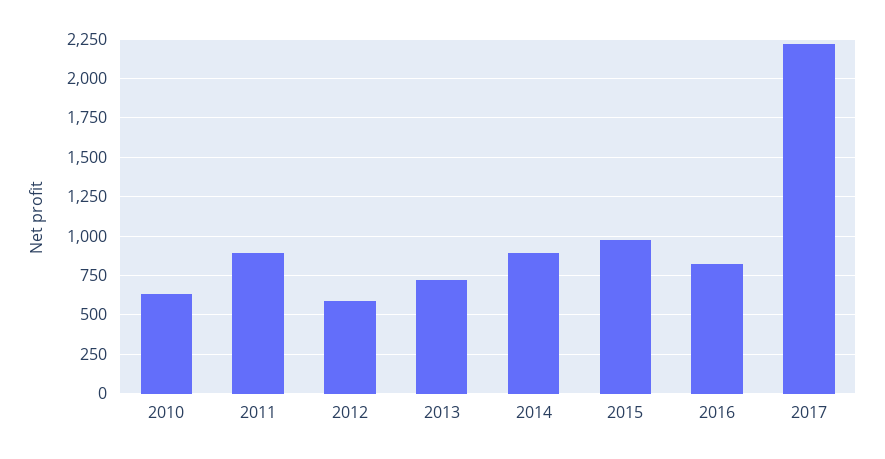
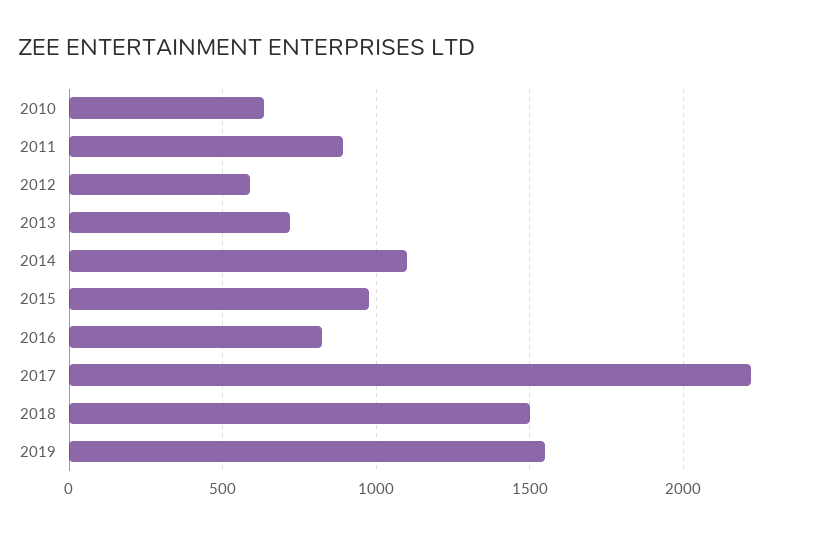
2014: 900 -> 1100
2018: none -> 1500
2019: none -> 1550

